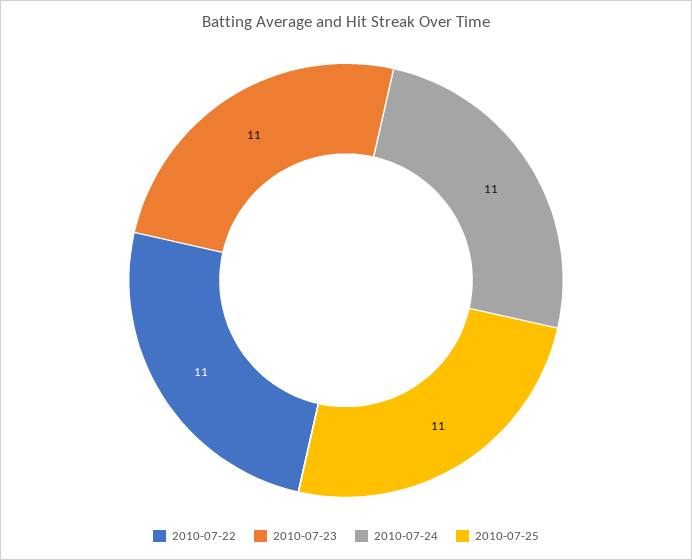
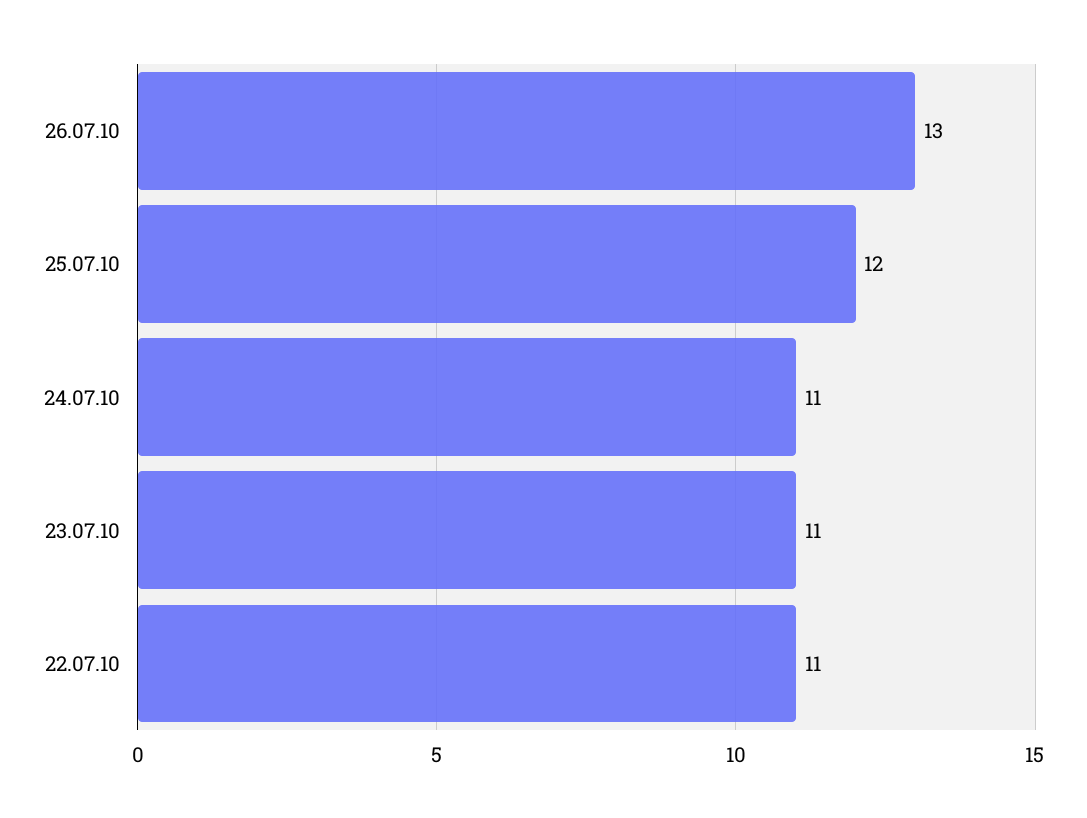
2010-07-25: 11 -> 12
26.07.10: none -> 13

